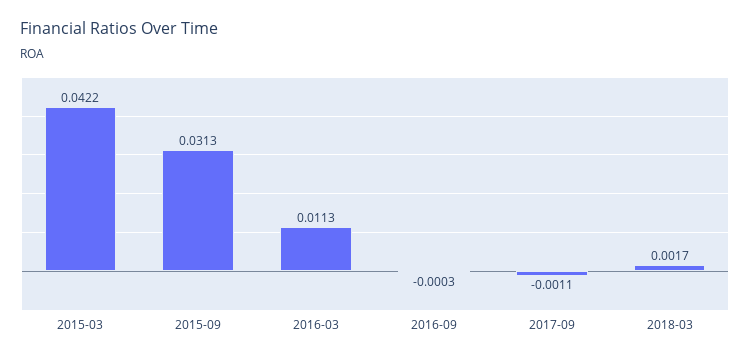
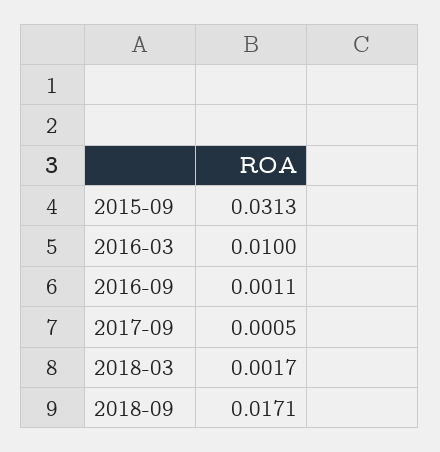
2015-03: 0.0422 -> none
2016-03: 0.0113 -> 0.01
2016-09: -0.0003 -> 0.0011
2017-09: -0.0011 -> 0.0005
2018-09: none -> 0.0171

